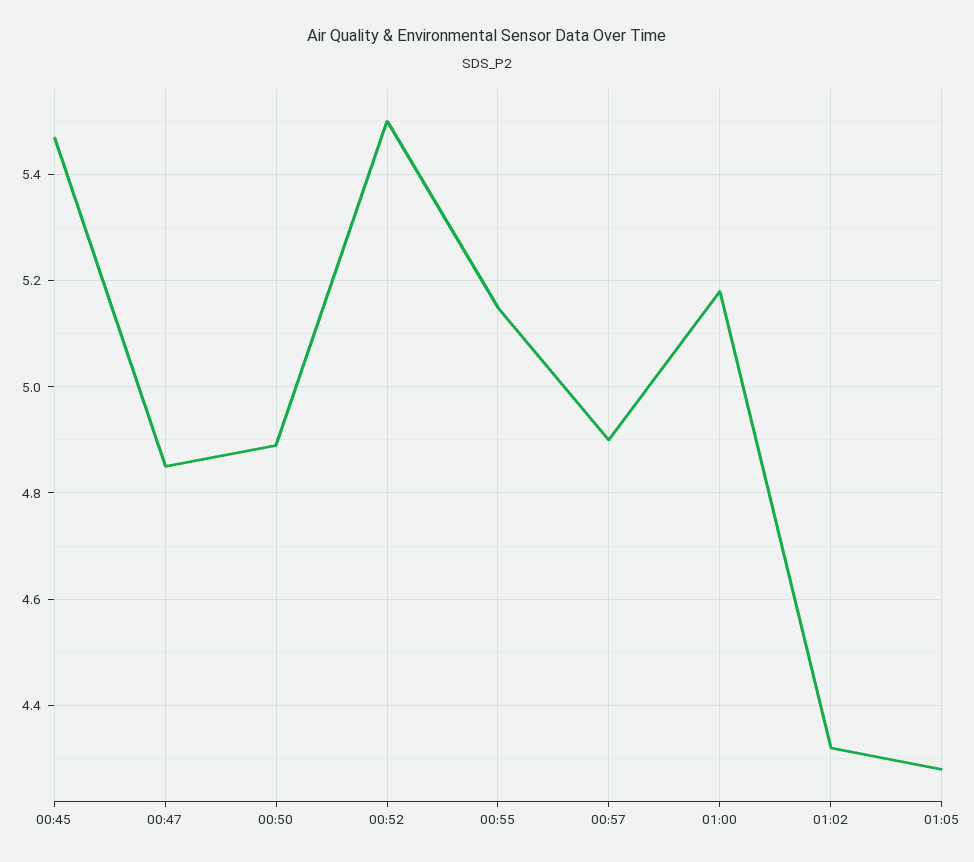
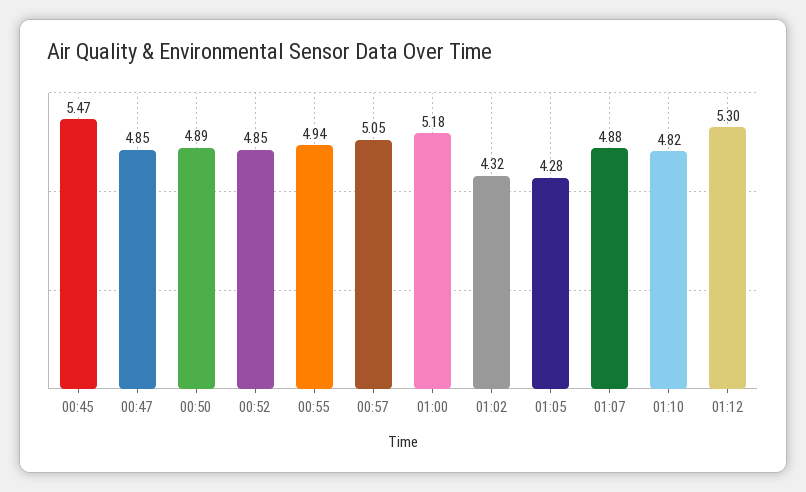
00:52: 5.5 -> 4.85
00:55: 5.15 -> 4.94
00:57: 4.9 -> 5.05
01:07: none -> 4.88
01:10: none -> 4.82
01:12: none -> 5.3

